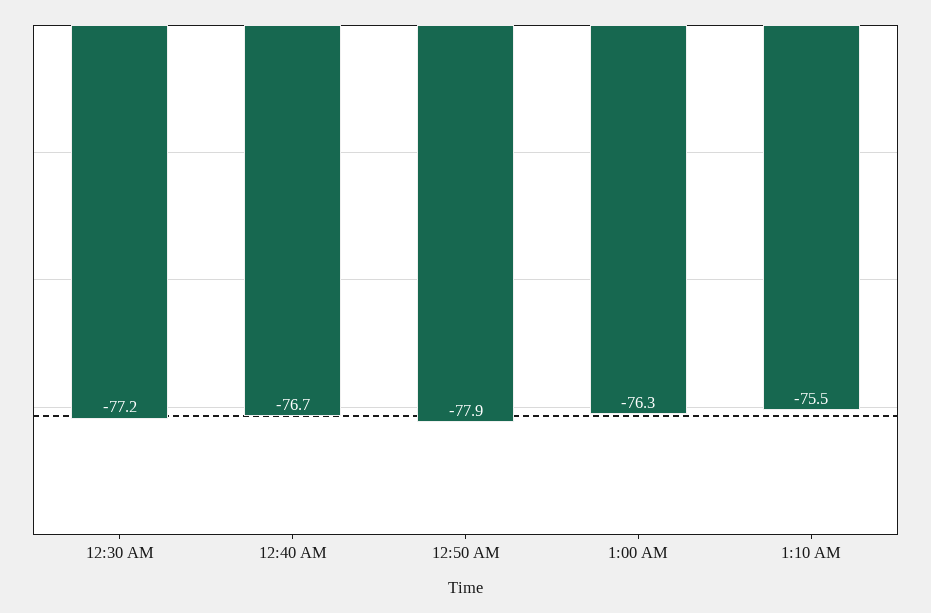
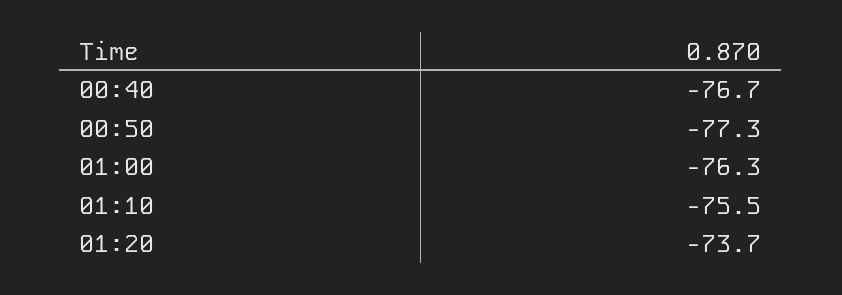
12:30 AM: -77.2 -> none
12:50 AM: -77.9 -> -77.3
01:20: none -> -73.7

